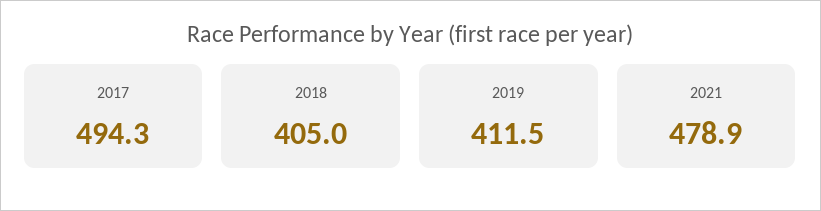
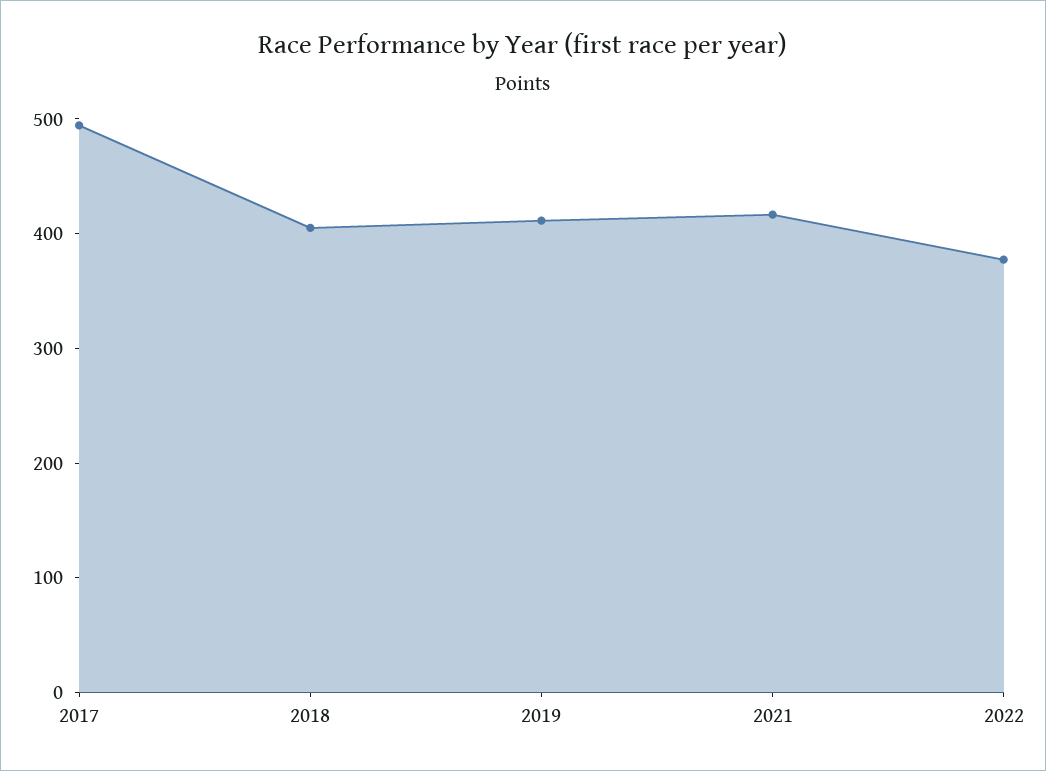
2021: 478.9 -> 420
2022: none -> 380

